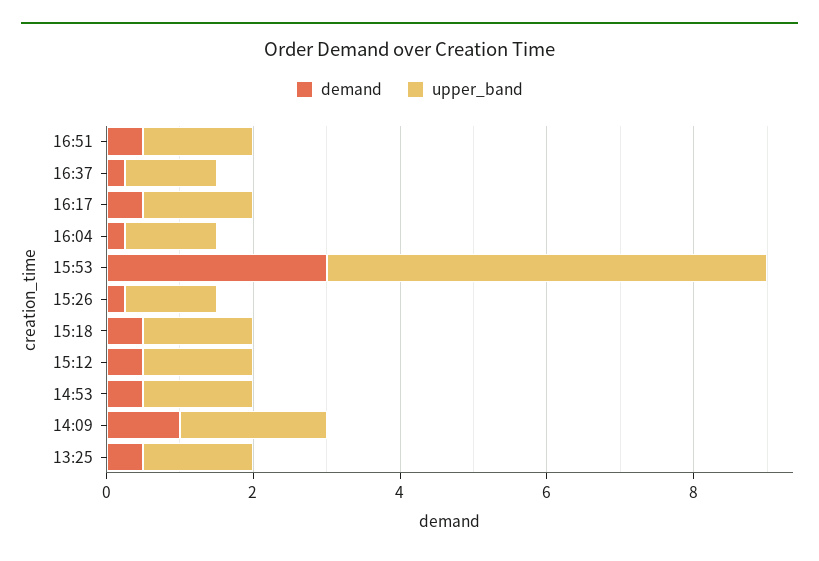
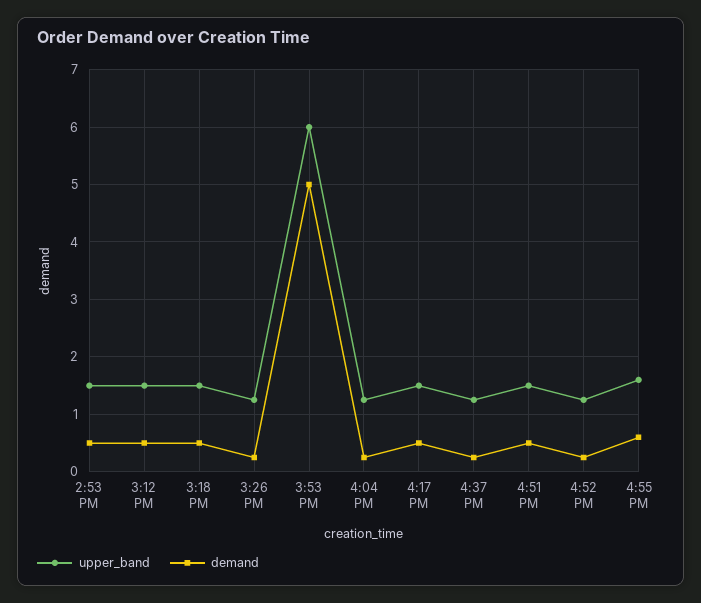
demand, 15:53: 3 -> 5
demand, 14:09: 1 -> none
upper_band, 14:09: 2 -> none
demand, 13:25: 0.5 -> none
upper_band, 13:25: 1.5 -> none
upper_band, 4:52 PM: none -> 1.2
demand, 4:52 PM: none -> 0.2
upper_band, 4:55 PM: none -> 1.6
demand, 4:55 PM: none -> 0.6

